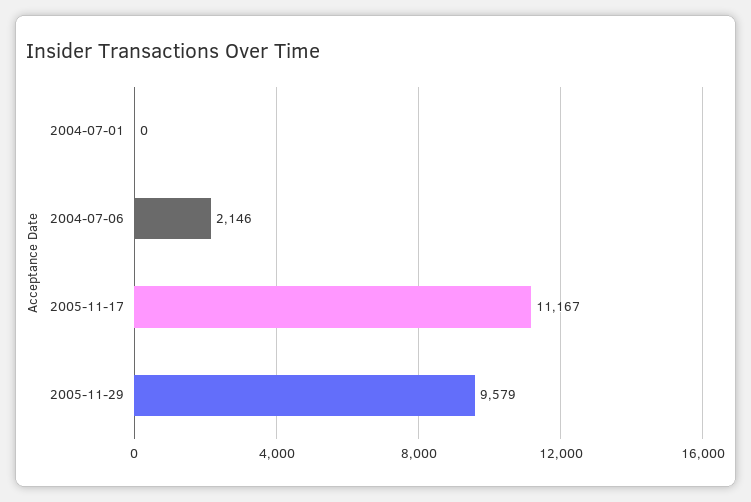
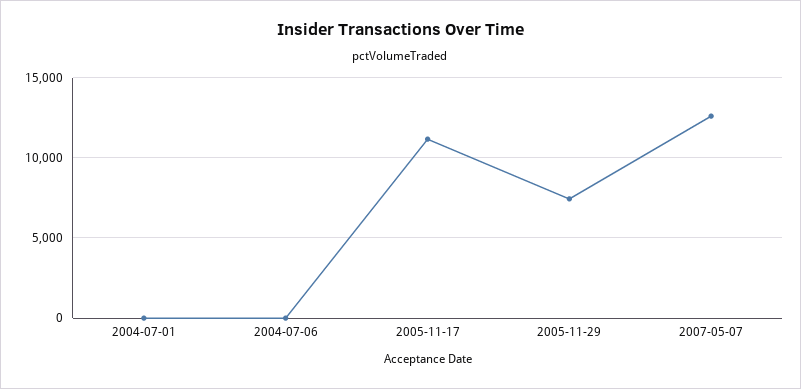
2004-07-06: 2146 -> 0
2005-11-29: 9579 -> 7500
2007-05-07: none -> 12500

